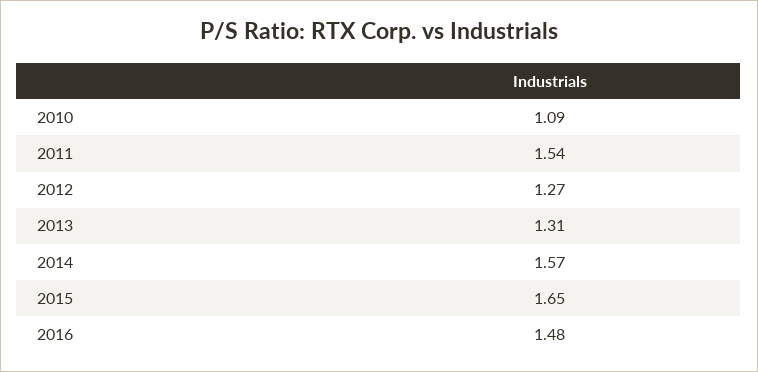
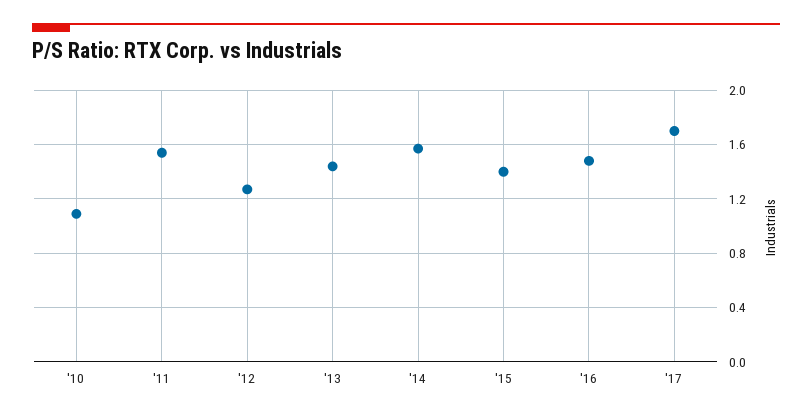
2013: 1.31 -> 1.45
2015: 1.65 -> 1.4
'17: none -> 1.7

